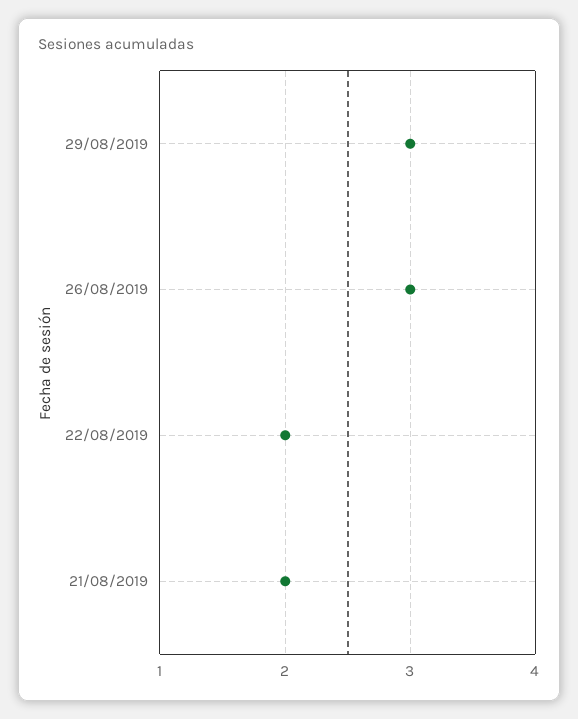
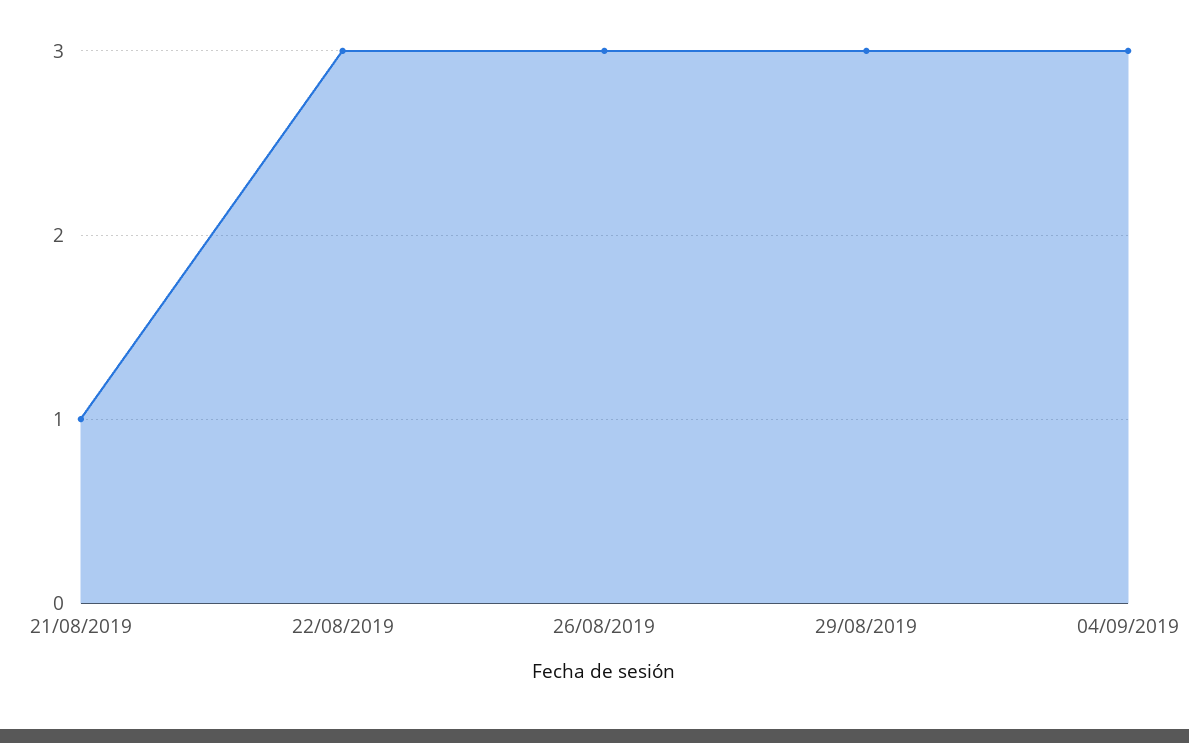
22/08/2019: 2 -> 3
21/08/2019: 2 -> 1
04/09/2019: none -> 3

